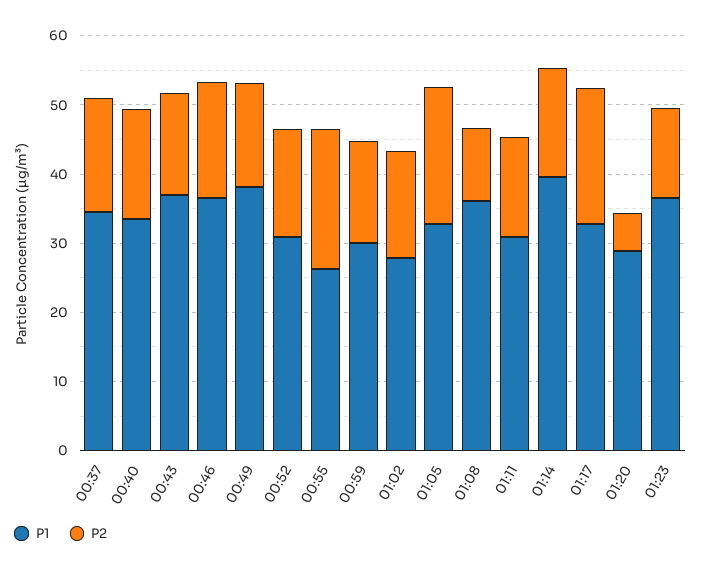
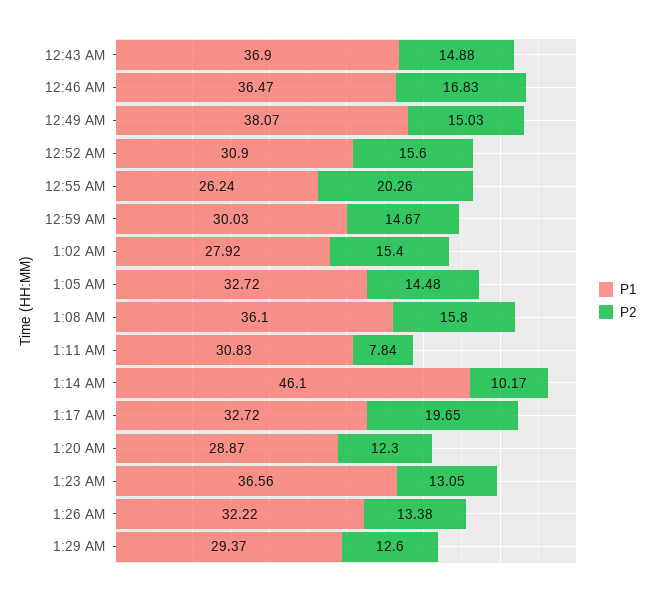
P1, 00:37: 34 -> none
P2, 00:37: 16 -> none
P1, 00:40: 34 -> none
P2, 00:40: 16 -> none
P2, 01:05: 20 -> 14.48
P2, 01:08: 10 -> 15.8
P2, 01:11: 14 -> 7.84
P1, 01:14: 40 -> 46.1
P2, 01:14: 16 -> 10.17
P2, 01:20: 6 -> 12.3
P1, 1:26 AM: none -> 32.22
P2, 1:26 AM: none -> 13.38
P1, 1:29 AM: none -> 29.37
P2, 1:29 AM: none -> 12.6

